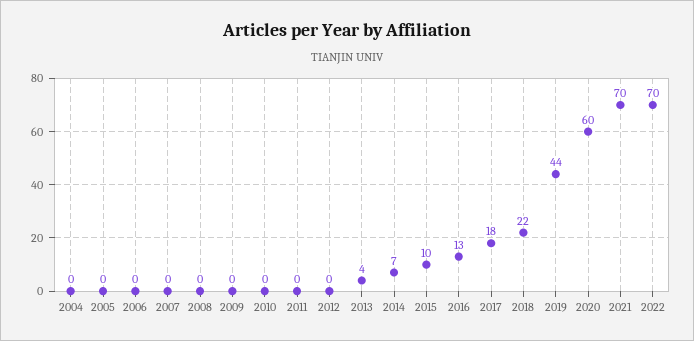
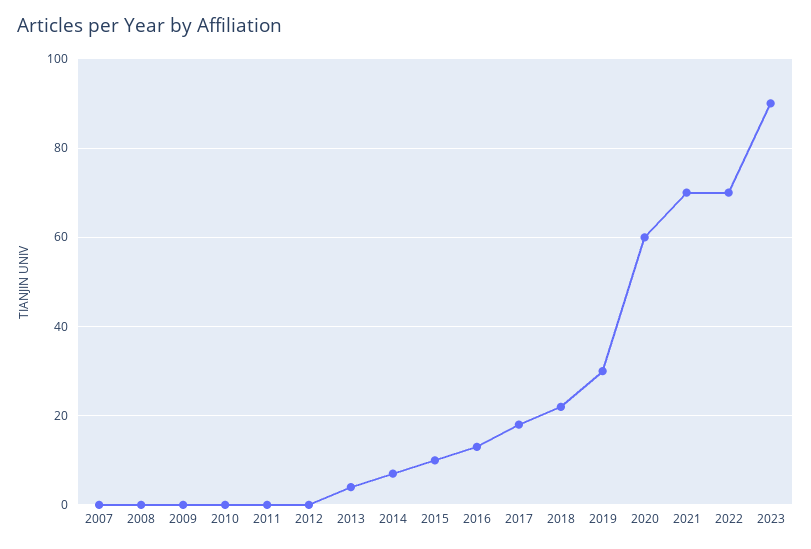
2004: 0 -> none
2005: 0 -> none
2006: 0 -> none
2019: 44 -> 30
2023: none -> 90

